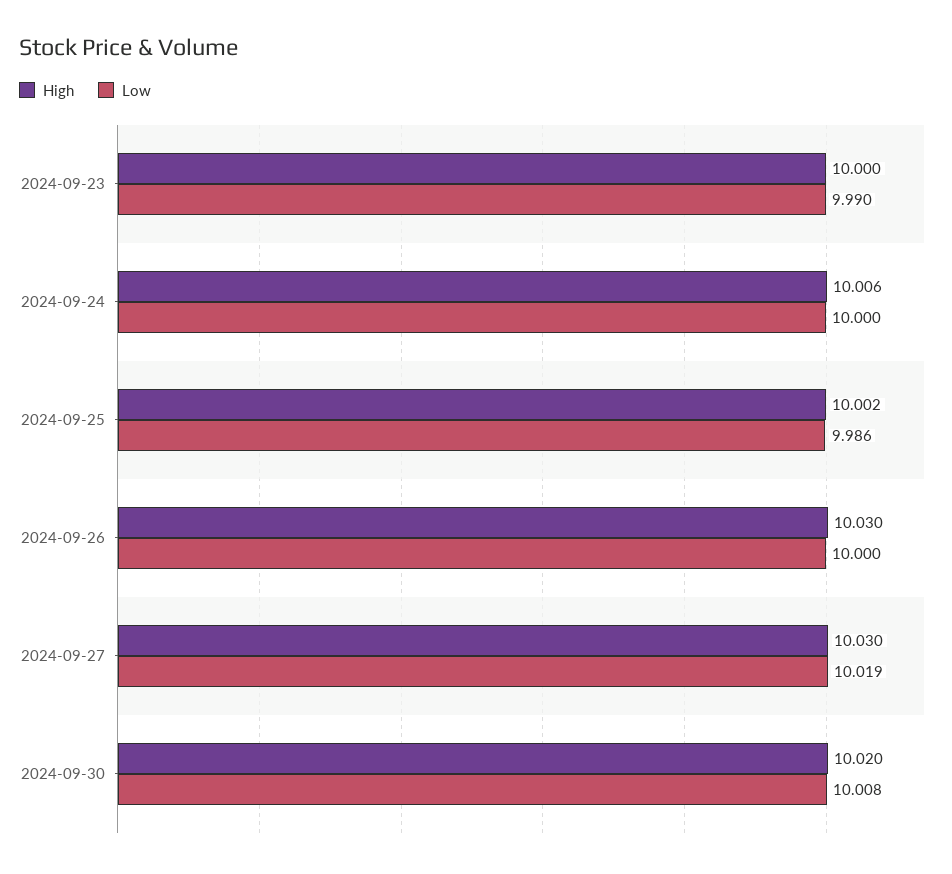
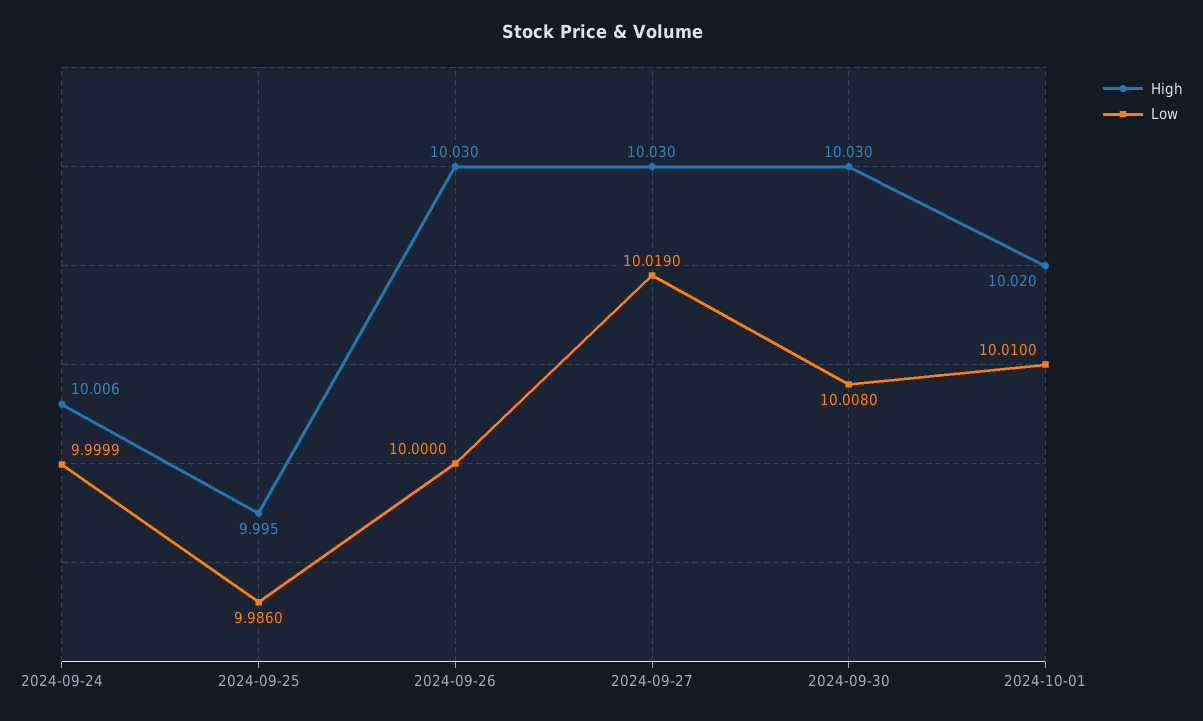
High, 2024-09-23: 10 -> none
Low, 2024-09-23: 9.99 -> none
High, 2024-09-25: 10.002 -> 9.995
High, 2024-09-30: 10.02 -> 10.03
High, 2024-10-01: none -> 10.02
Low, 2024-10-01: none -> 10.01

